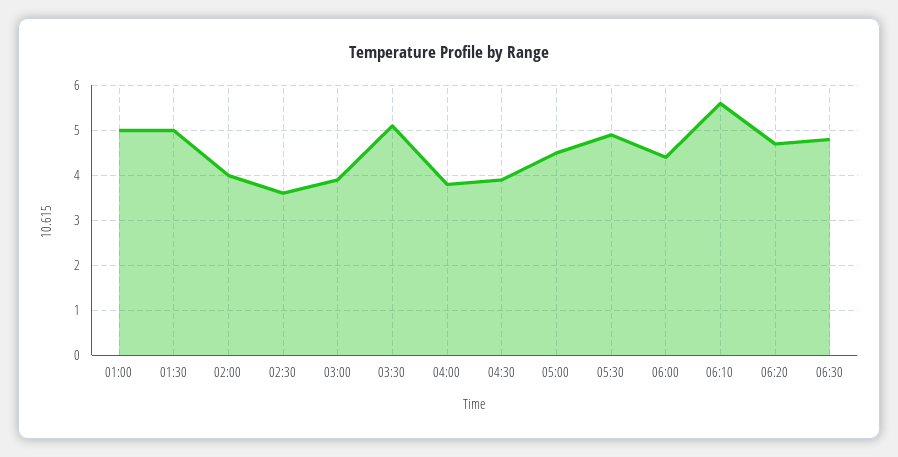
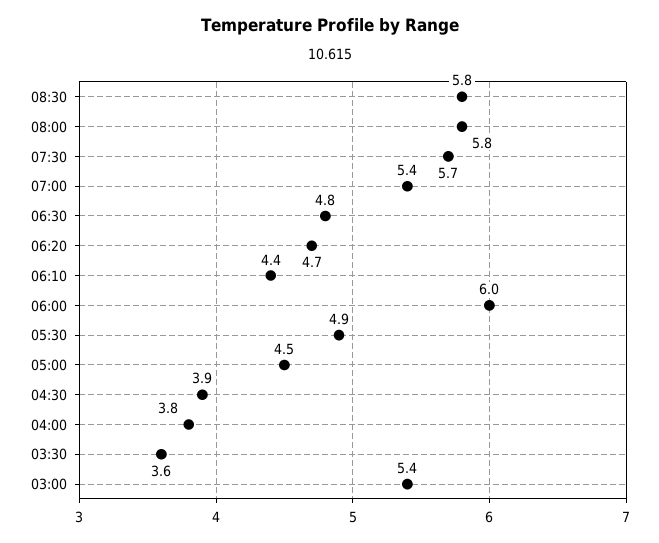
01:00: 5 -> none
01:30: 5 -> none
02:00: 4 -> none
02:30: 3.5 -> none
03:00: 4 -> 5.4
03:30: 5 -> 3.6
06:00: 4.5 -> 6
06:10: 5.5 -> 4.4
08:30: none -> 5.8
08:00: none -> 5.8
07:30: none -> 5.7
07:00: none -> 5.4

